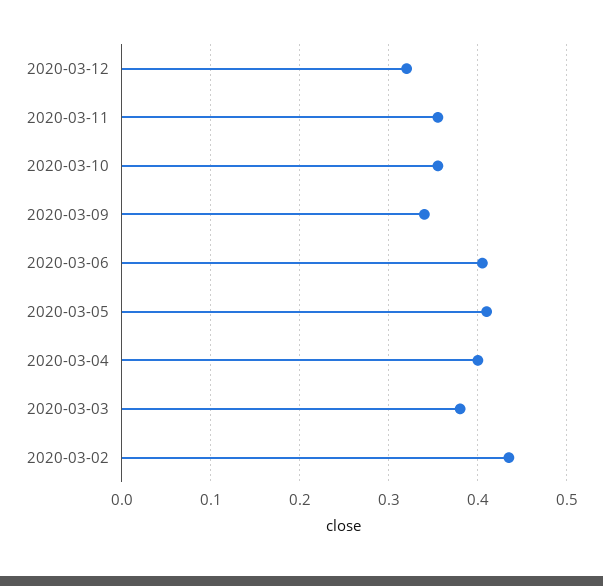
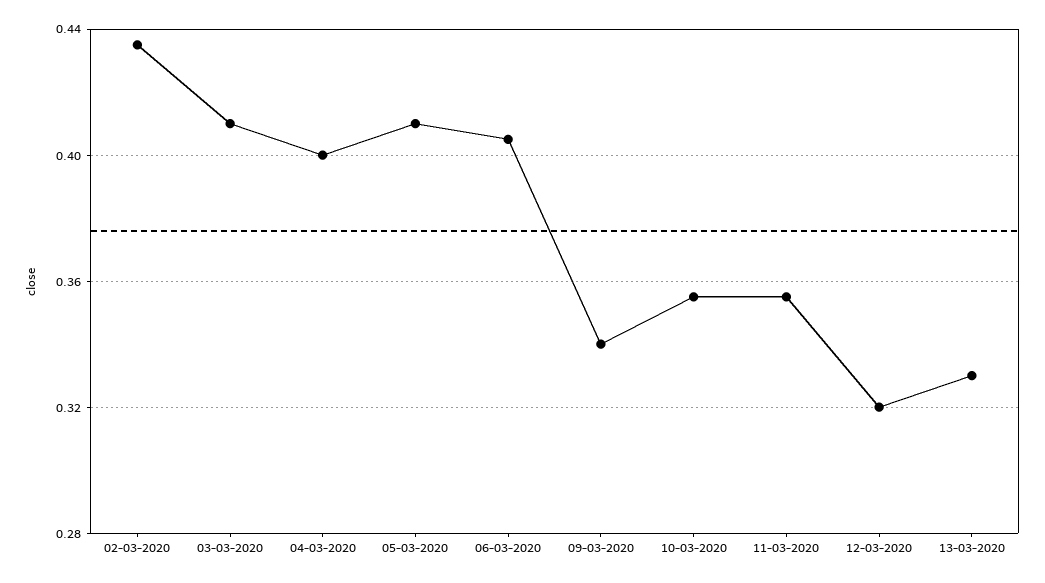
2020-03-03: 0.38 -> 0.41
13-03-2020: none -> 0.33

